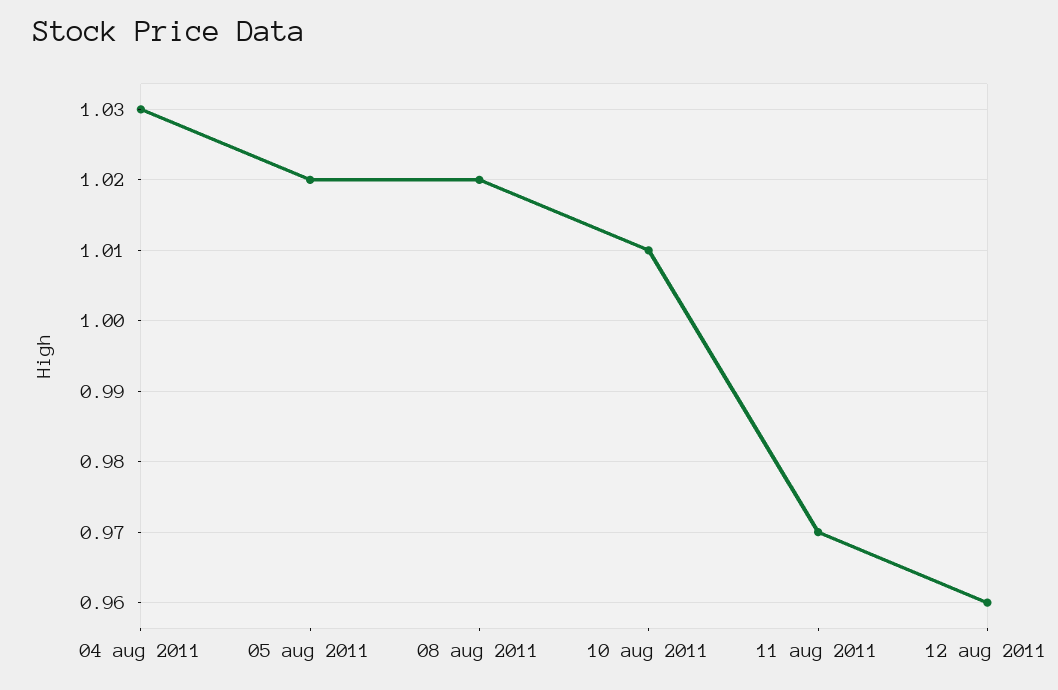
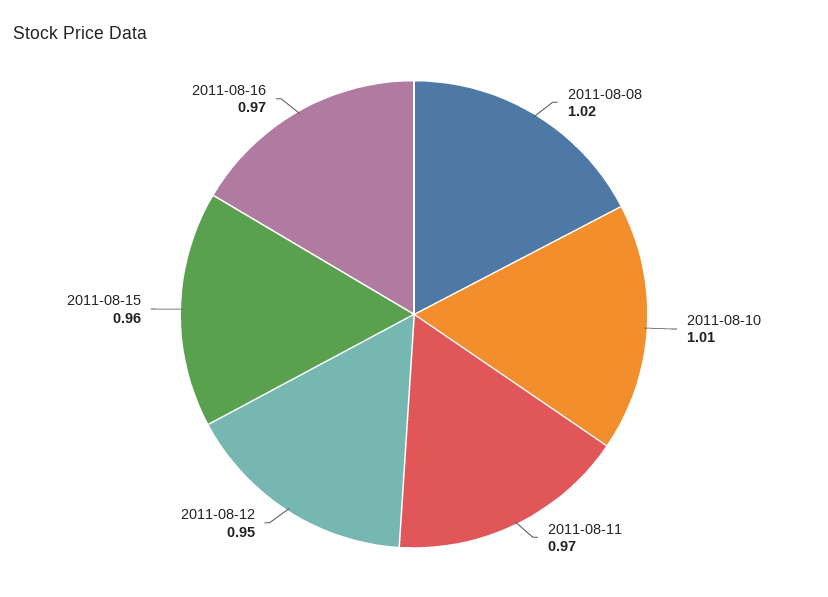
04 aug 2011: 1.03 -> none
05 aug 2011: 1.02 -> none
12 aug 2011: 0.96 -> 0.95
2011-08-15: none -> 0.96
2011-08-16: none -> 0.97

